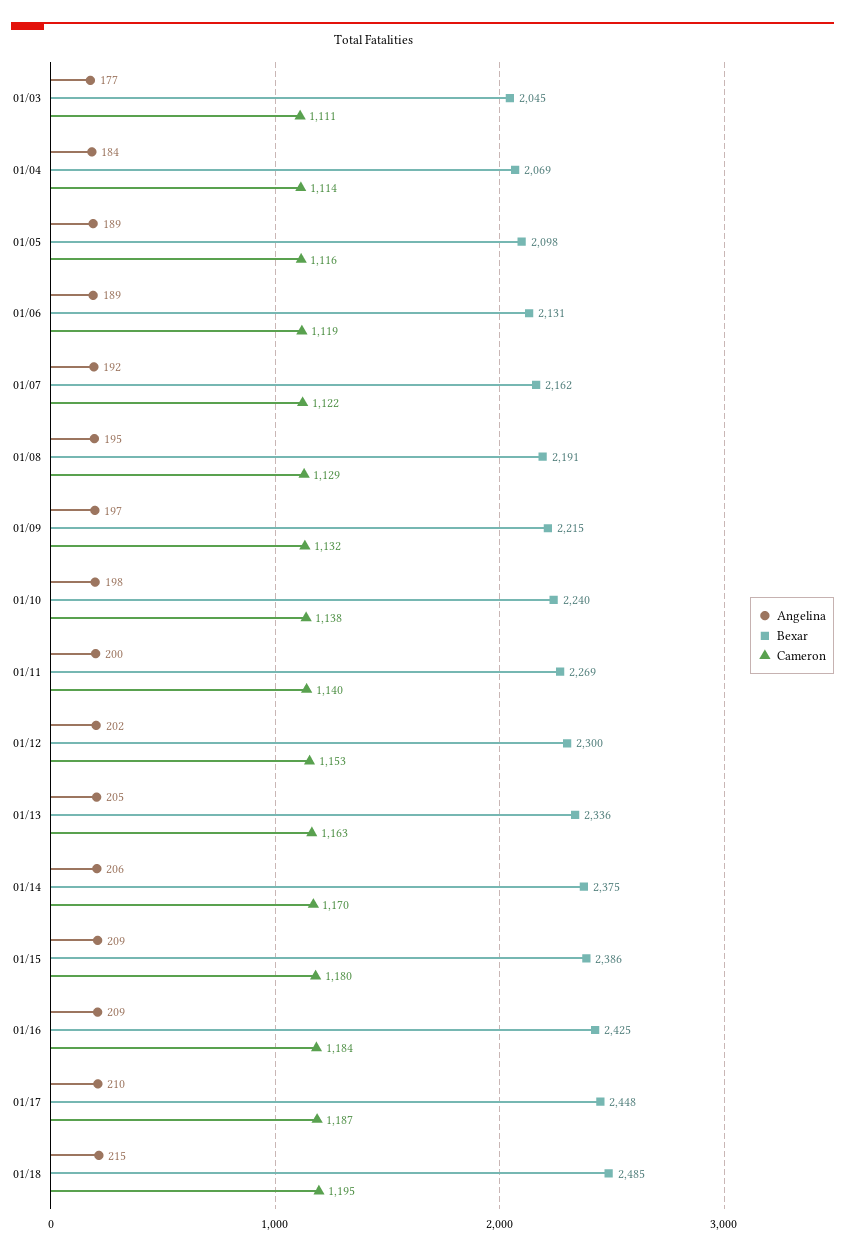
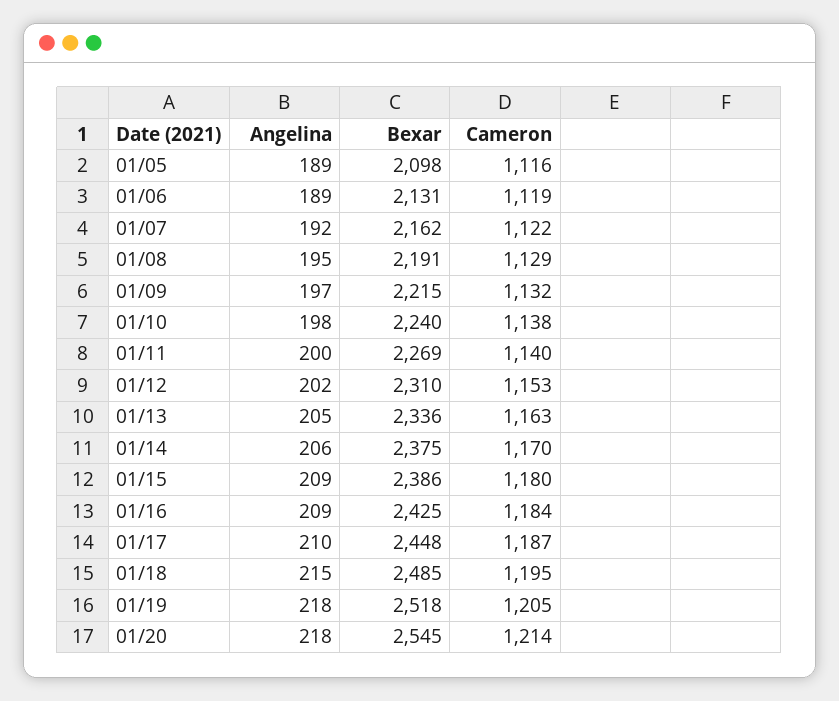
Angelina, 01/03: 177 -> none
Bexar, 01/03: 2045 -> none
Cameron, 01/03: 1111 -> none
Angelina, 01/04: 184 -> none
Bexar, 01/04: 2069 -> none
Cameron, 01/04: 1114 -> none
Bexar, 01/12: 2300 -> 2310
Angelina, 01/19: none -> 218
Bexar, 01/19: none -> 2518
Cameron, 01/19: none -> 1205
Angelina, 01/20: none -> 218
Bexar, 01/20: none -> 2545
Cameron, 01/20: none -> 1214

